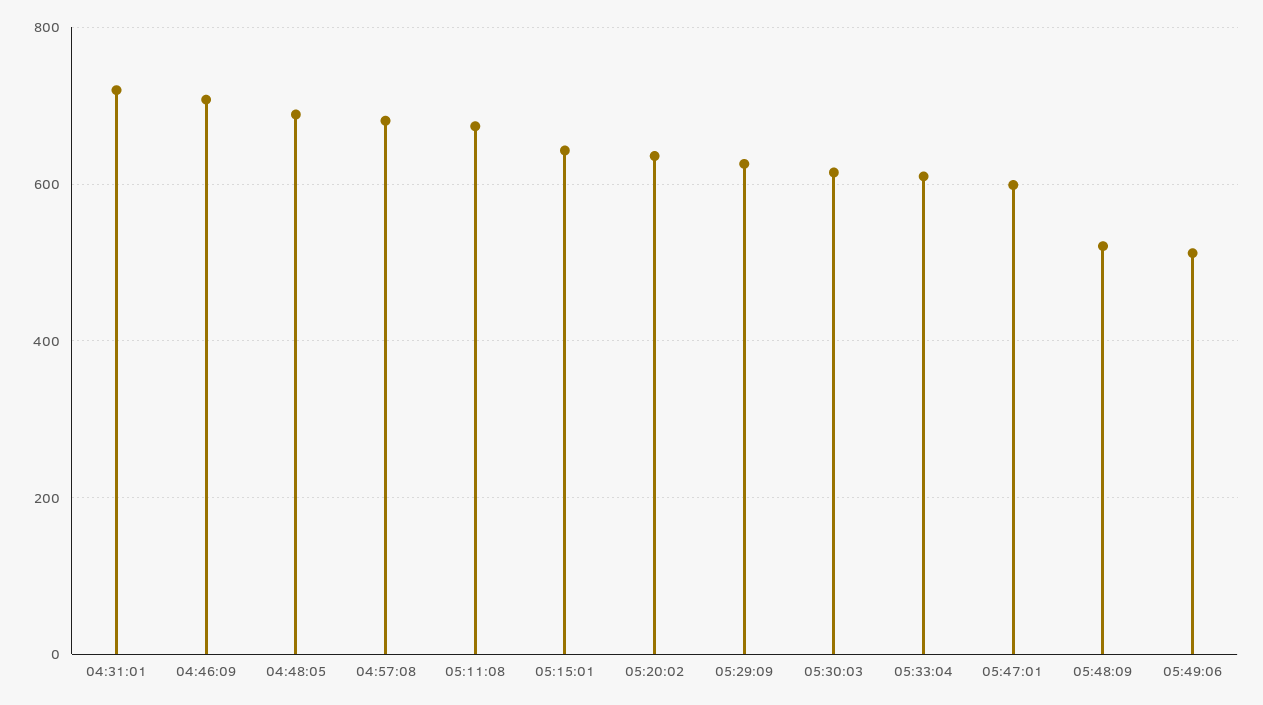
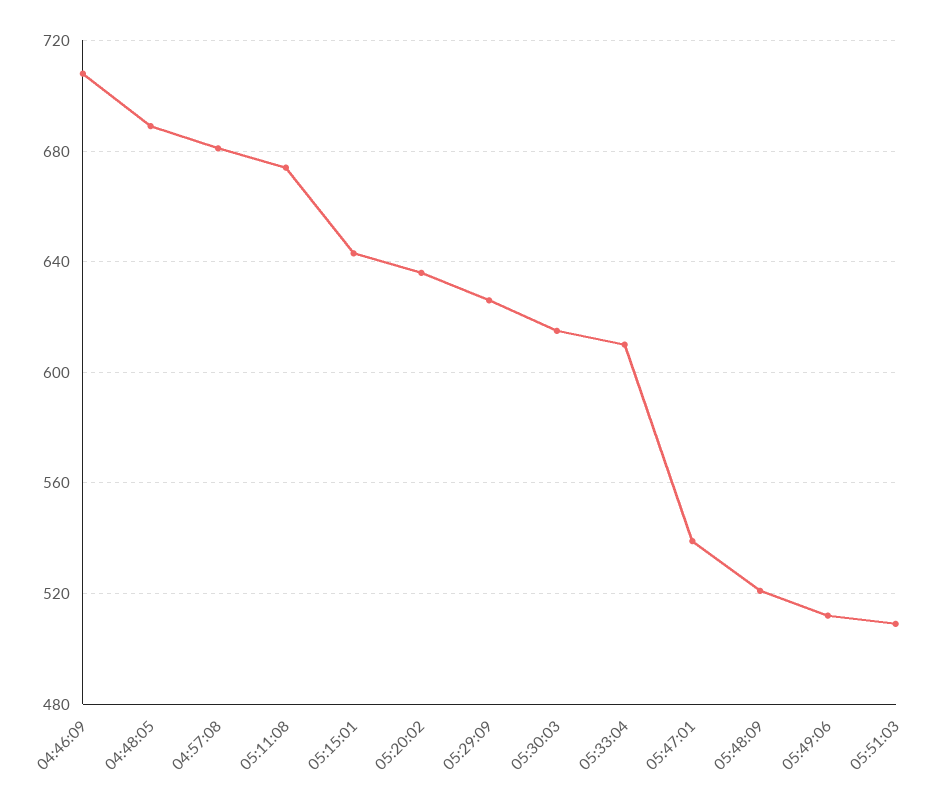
04:31:01: 720 -> none
05:47:01: 600 -> 540
05:51:03: none -> 510

